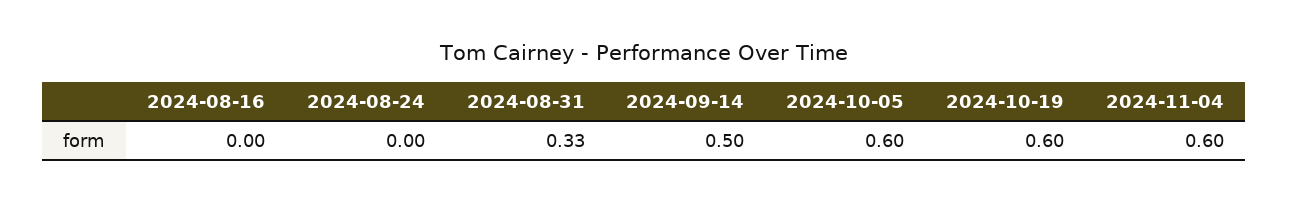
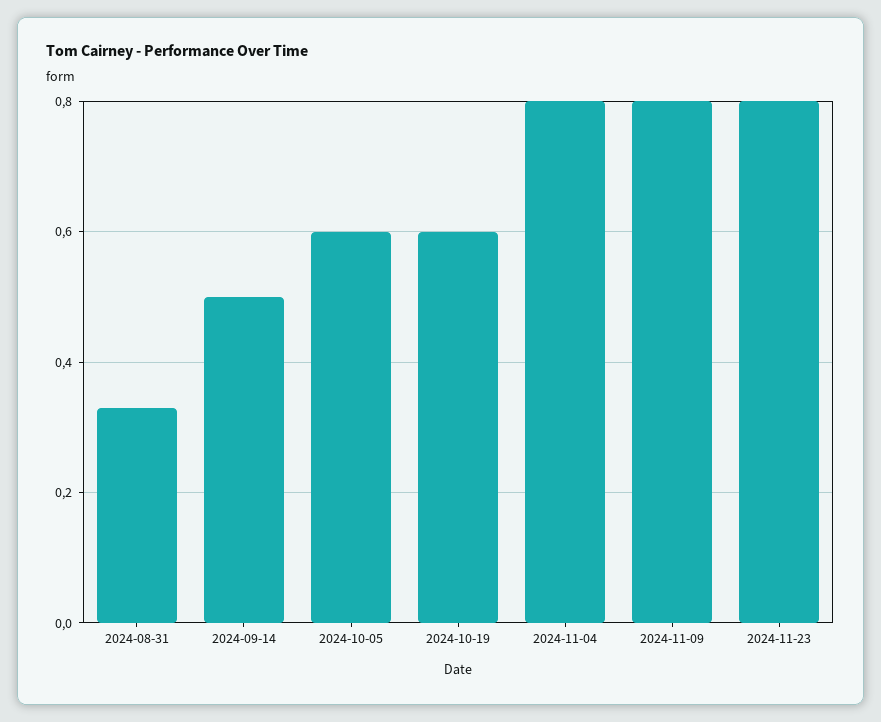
2024-08-16: 0 -> none
2024-08-24: 0 -> none
2024-11-04: 0.6 -> 0.8
2024-11-09: none -> 0.8
2024-11-23: none -> 0.8

